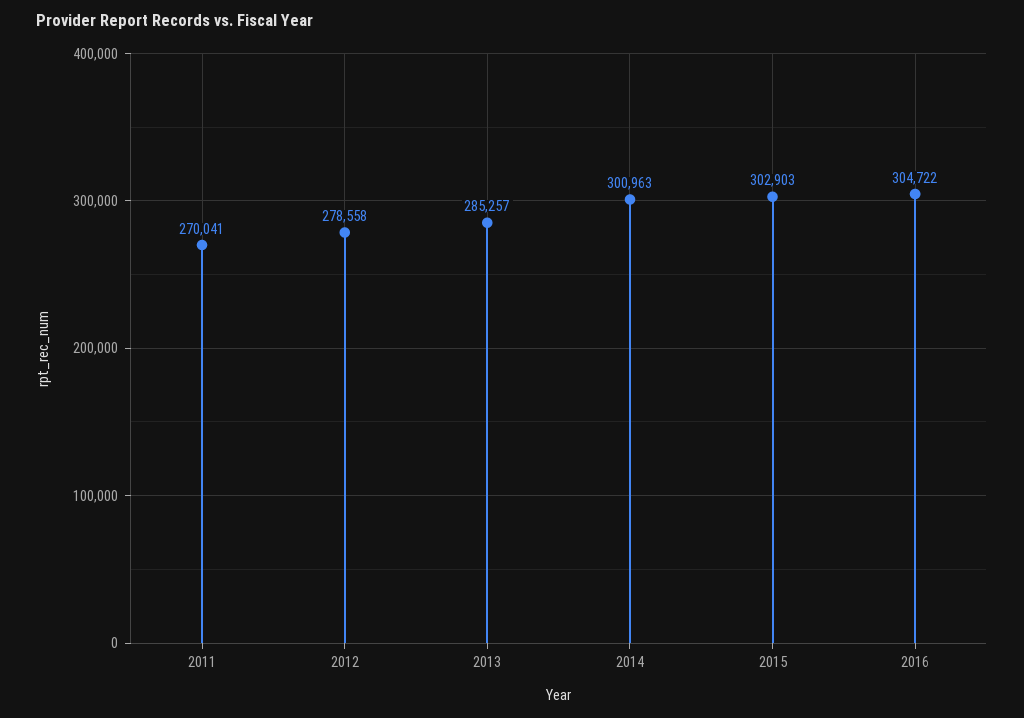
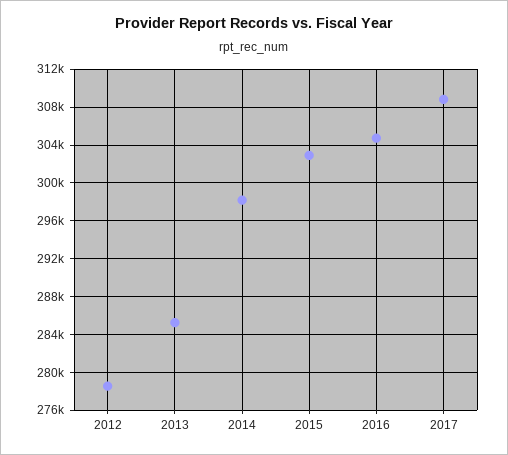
2011: 270041 -> none
2014: 300963 -> 298000
2017: none -> 309000

